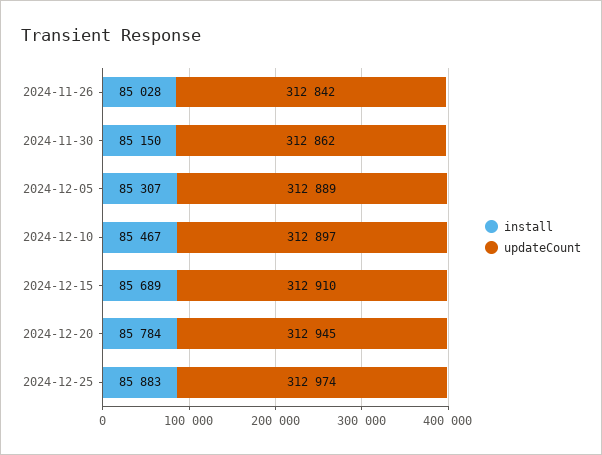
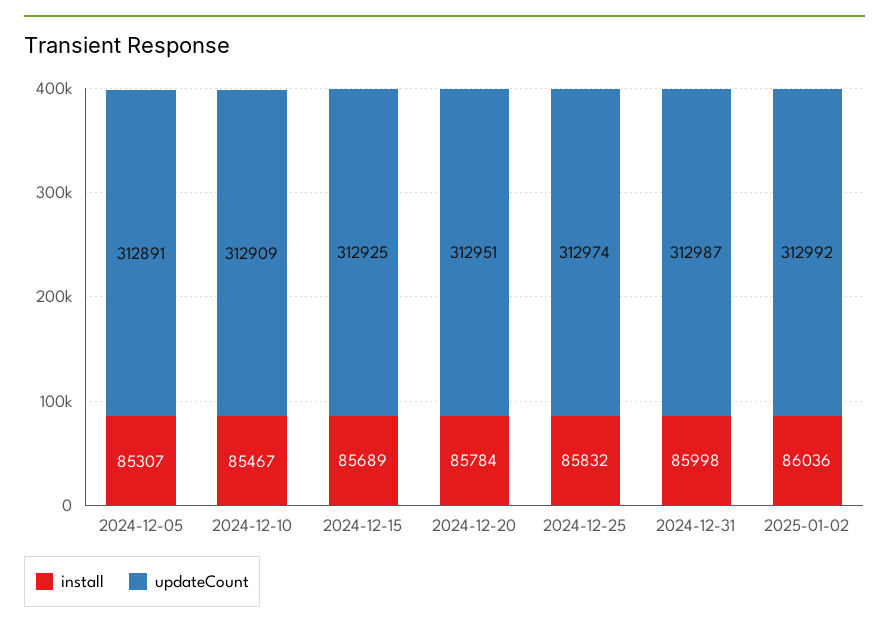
install, 2024-11-26: 85028 -> none
updateCount, 2024-11-26: 312842 -> none
install, 2024-11-30: 85150 -> none
updateCount, 2024-11-30: 312862 -> none
updateCount, 2024-12-05: 312889 -> 312891
updateCount, 2024-12-10: 312897 -> 312909
updateCount, 2024-12-15: 312910 -> 312925
updateCount, 2024-12-20: 312945 -> 312951
install, 2024-12-25: 85883 -> 85832
install, 2024-12-31: none -> 85998
updateCount, 2024-12-31: none -> 312987
install, 2025-01-02: none -> 86036
updateCount, 2025-01-02: none -> 312992

